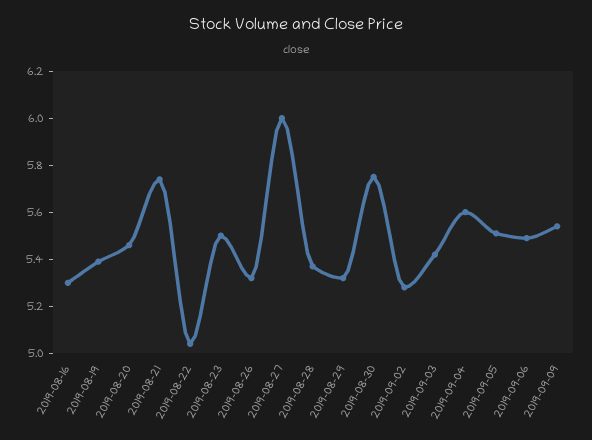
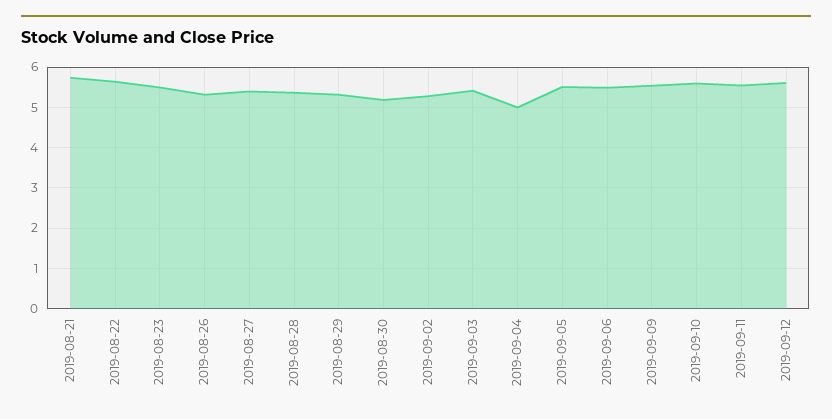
2019-08-16: 5.3 -> none
2019-08-19: 5.4 -> none
2019-08-20: 5.45 -> none
2019-08-22: 5.05 -> 5.6
2019-08-27: 6 -> 5.4
2019-08-30: 5.75 -> 5.2
2019-09-04: 5.6 -> 5
2019-09-10: none -> 5.6
2019-09-11: none -> 5.6
2019-09-12: none -> 5.6

